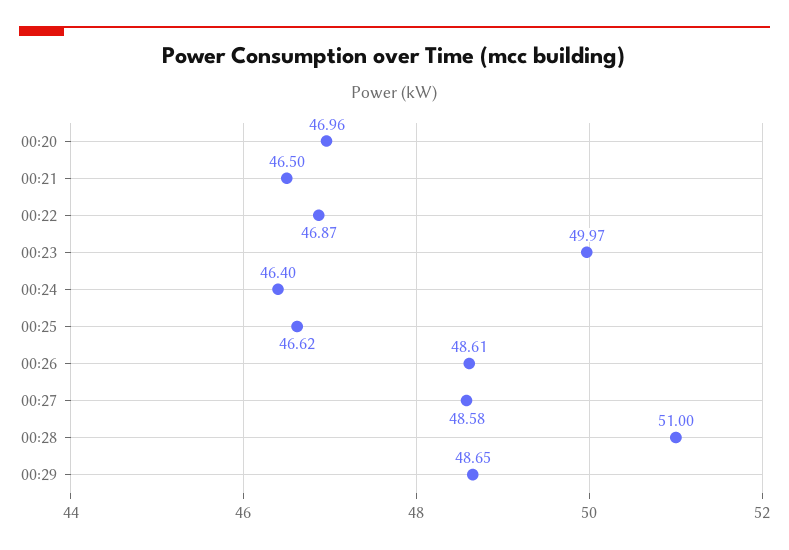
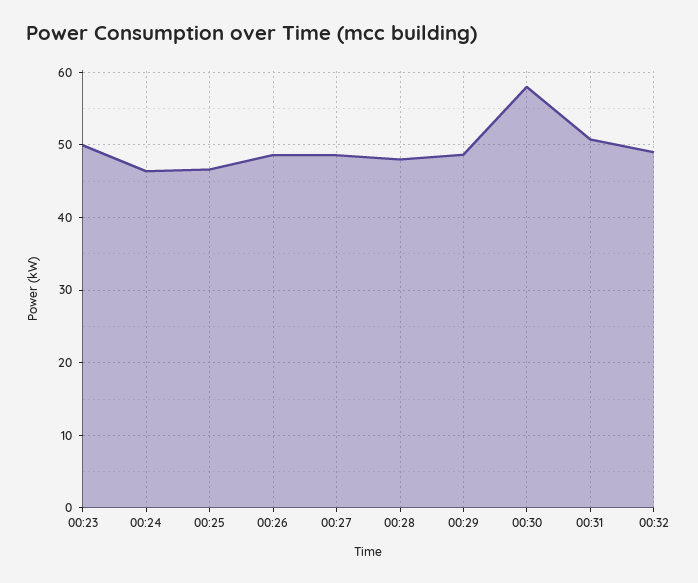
00:20: 46.96 -> none
00:21: 46.5 -> none
00:22: 46.87 -> none
00:28: 51 -> 48
00:30: none -> 58
00:31: none -> 51
00:32: none -> 49

